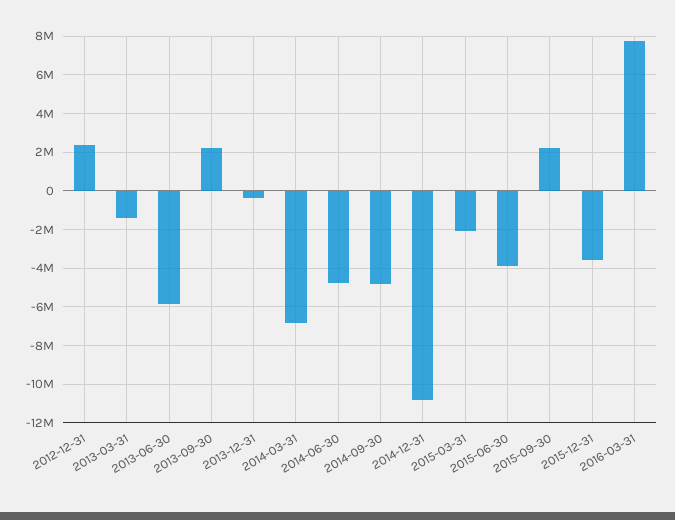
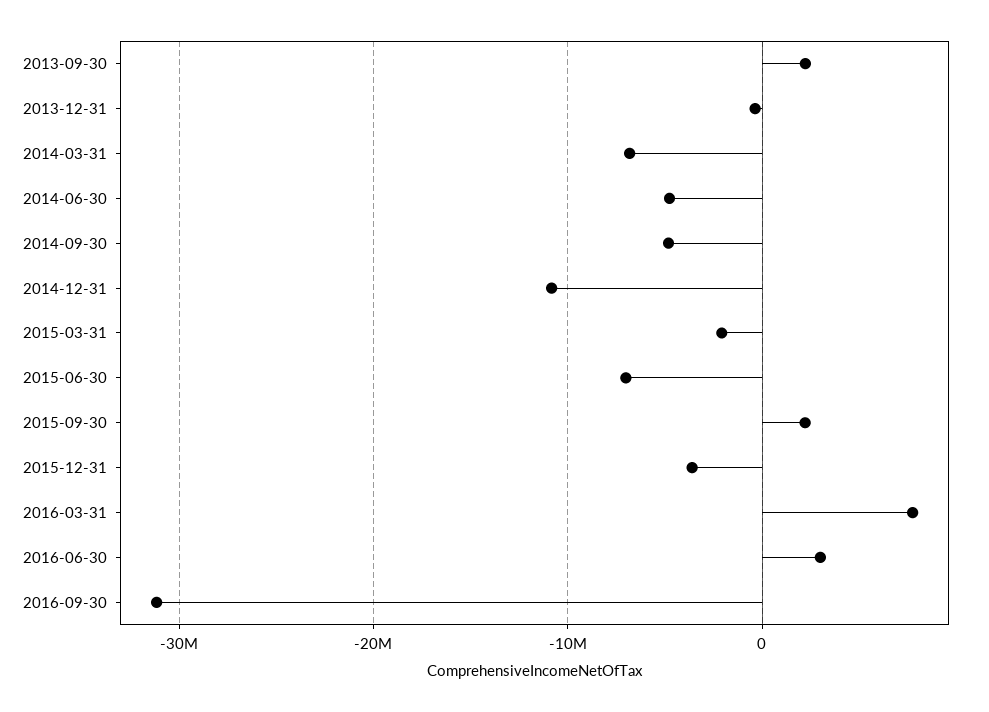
2012-12-31: 2500000 -> none
2013-03-31: -1500000 -> none
2013-06-30: -6000000 -> none
2015-06-30: -4000000 -> -7000000
2016-06-30: none -> 3000000
2016-09-30: none -> -31000000

